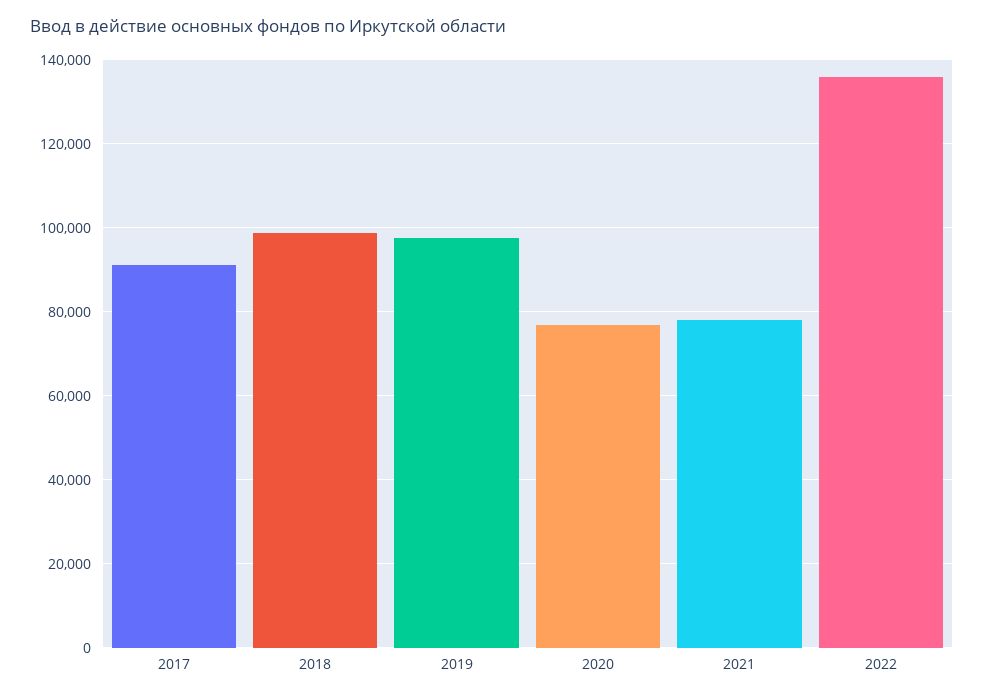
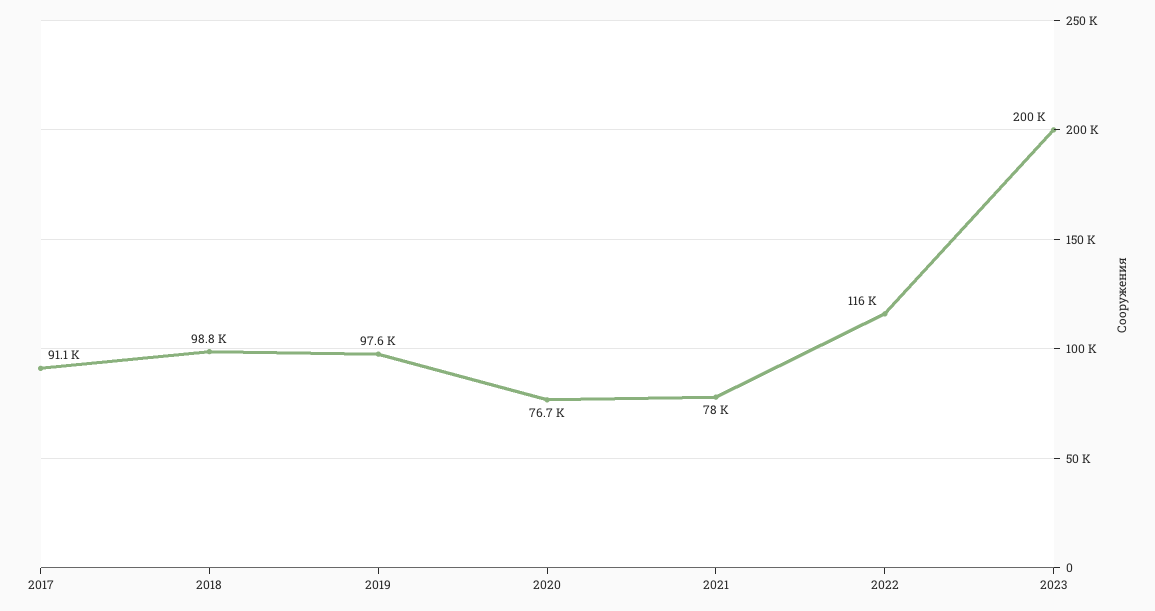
2022: 136000 -> 116000
2023: none -> 200000

